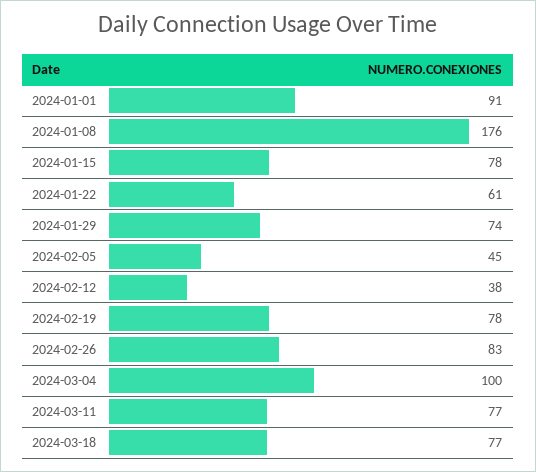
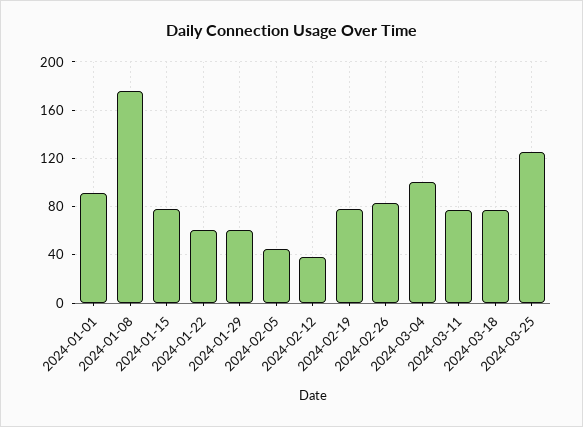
2024-01-29: 74 -> 60
2024-03-25: none -> 125

